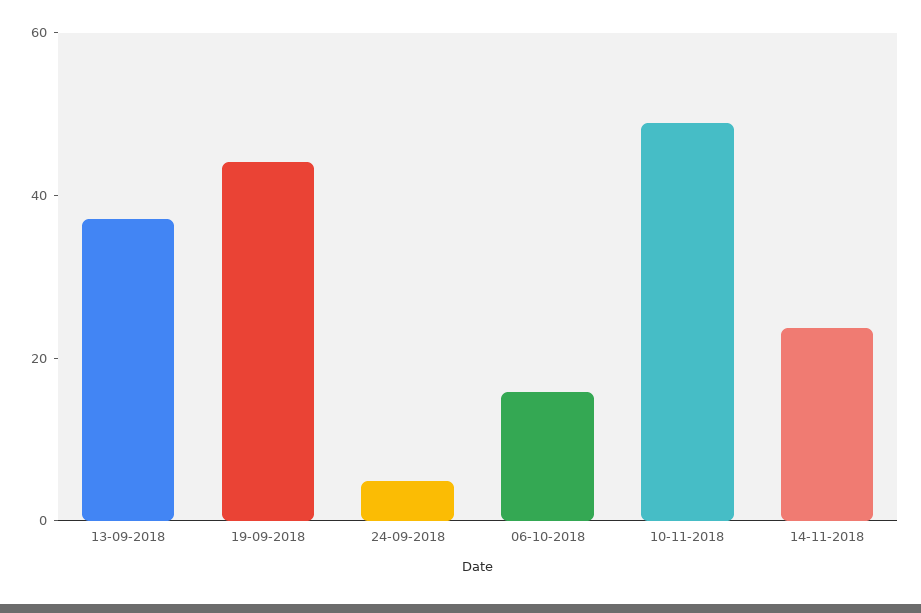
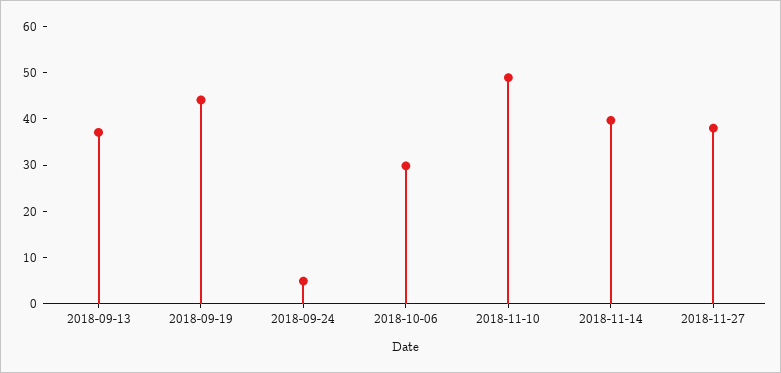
06-10-2018: 15 -> 30
14-11-2018: 25 -> 40
2018-11-27: none -> 38

